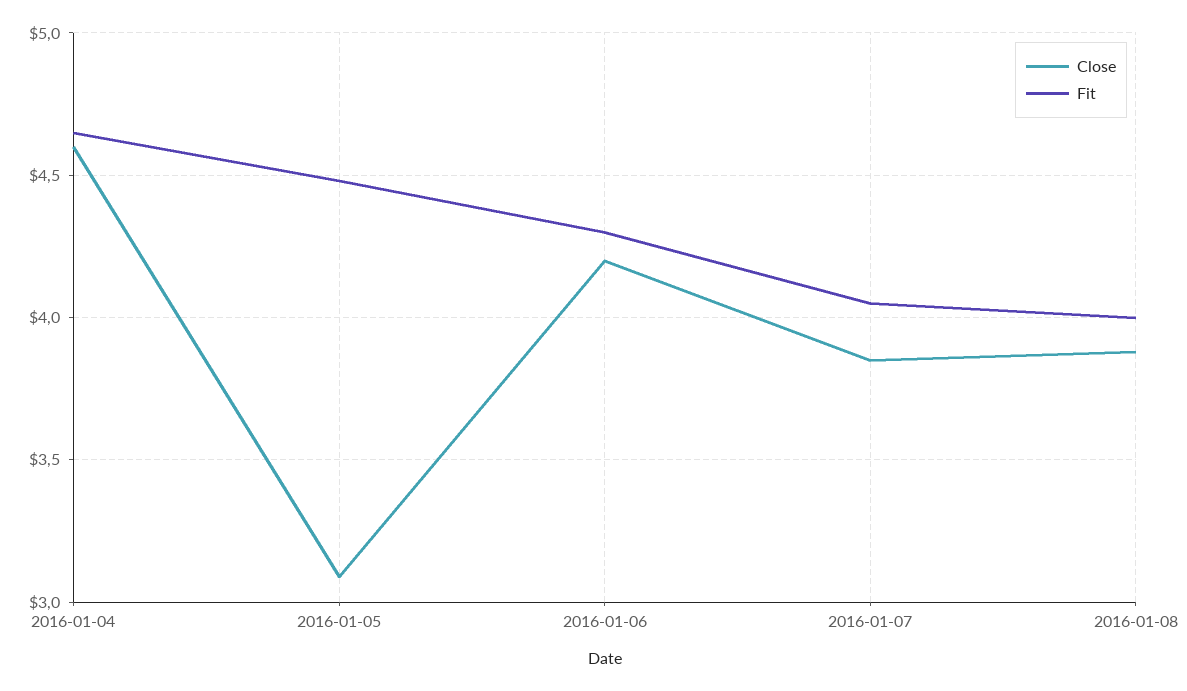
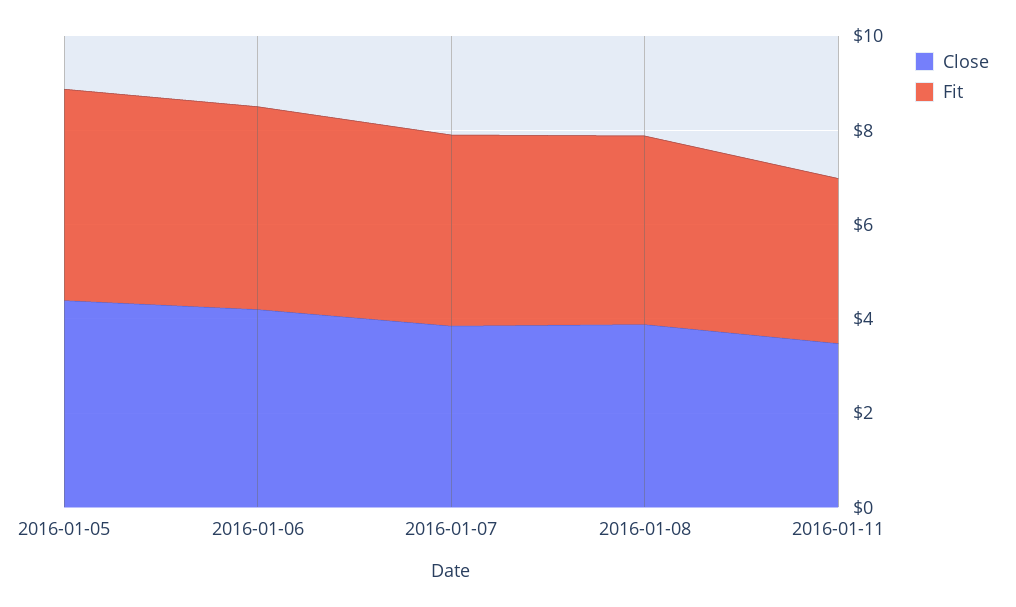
Close, 2016-01-04: 4.6 -> none
Fit, 2016-01-04: 4.65 -> none
Close, 2016-01-05: 3.1 -> 4.5
Close, 2016-01-11: none -> 3.5
Fit, 2016-01-11: none -> 3.5

